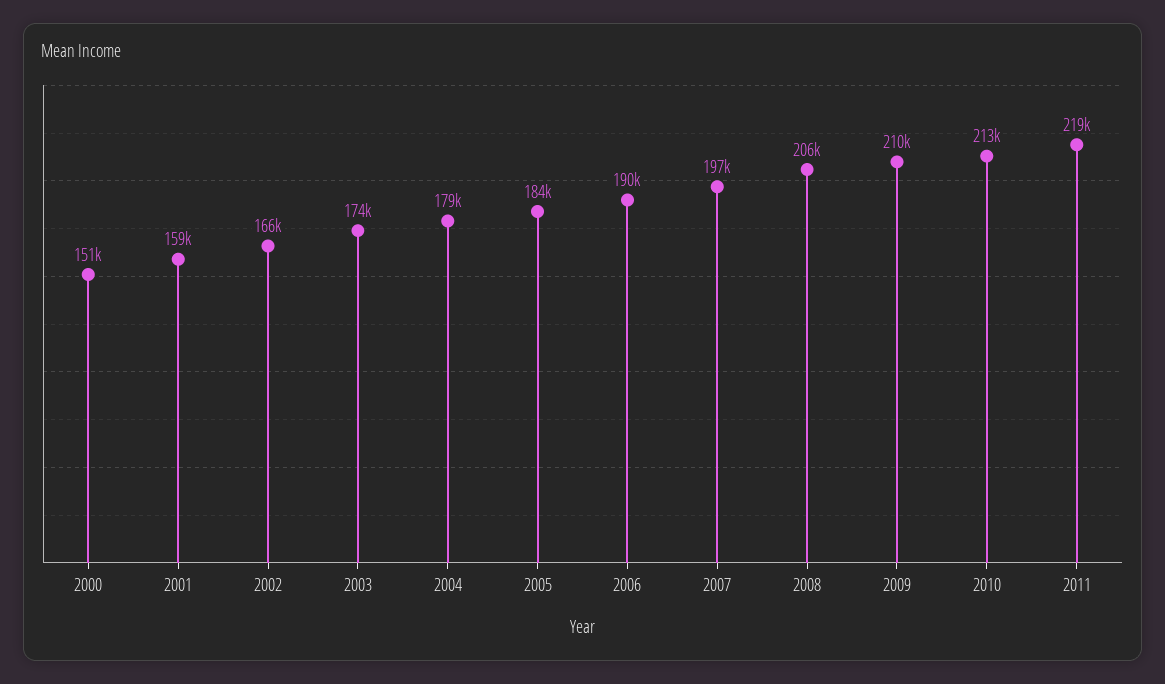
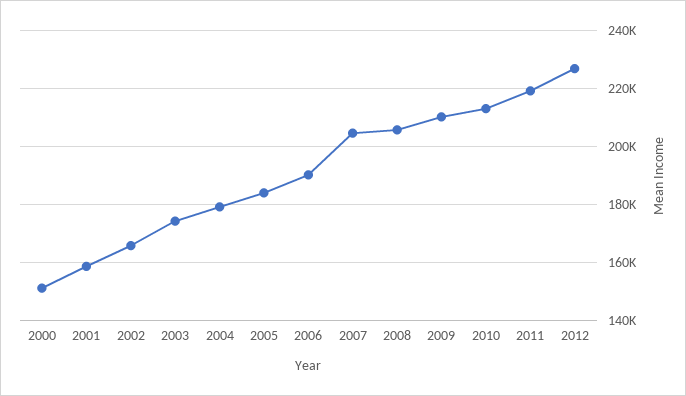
2007: 197000 -> 205000
2012: none -> 227500

